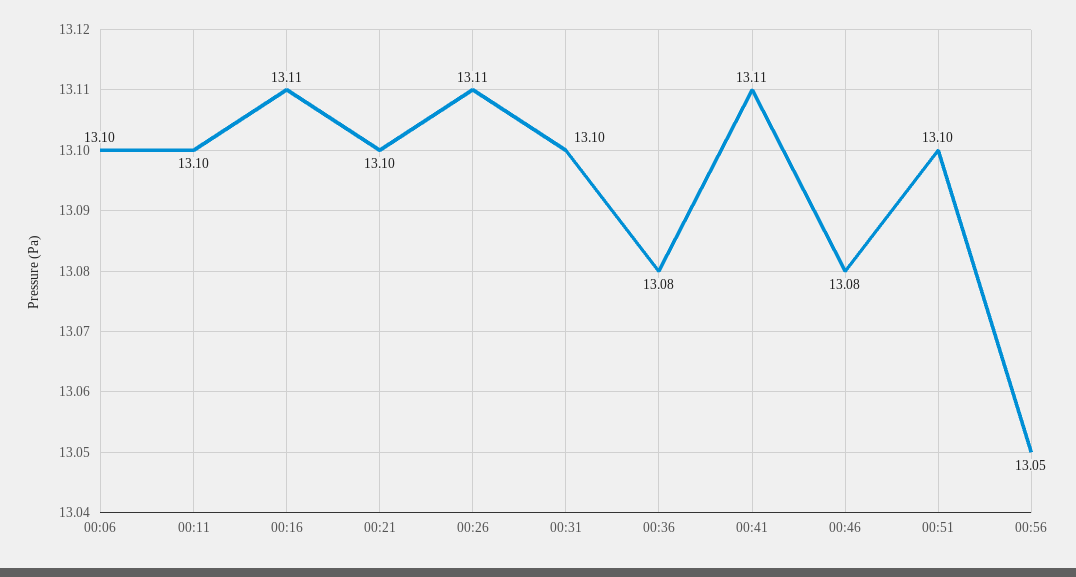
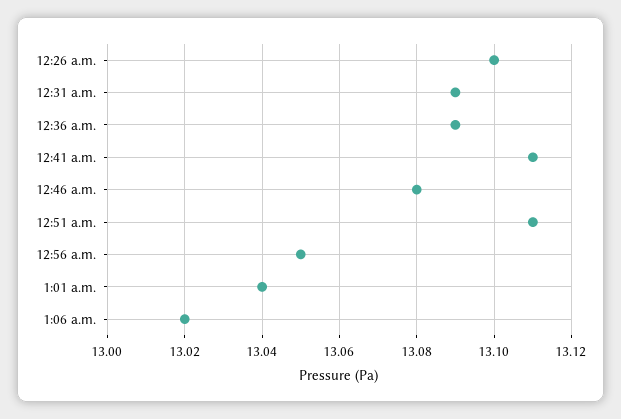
00:06: 13.1 -> none
00:11: 13.1 -> none
00:16: 13.11 -> none
00:21: 13.1 -> none
00:26: 13.11 -> 13.1
00:31: 13.1 -> 13.09
00:36: 13.08 -> 13.09
00:51: 13.1 -> 13.11
1:01 a.m.: none -> 13.04
1:06 a.m.: none -> 13.02

